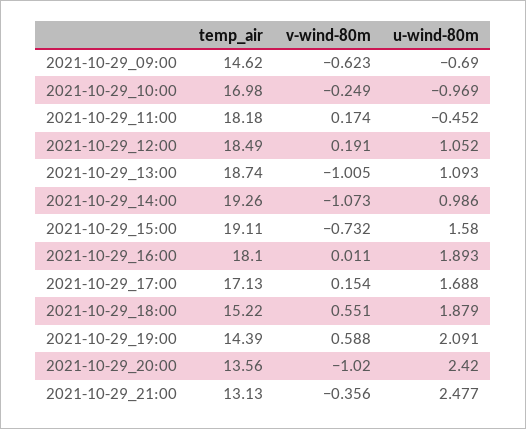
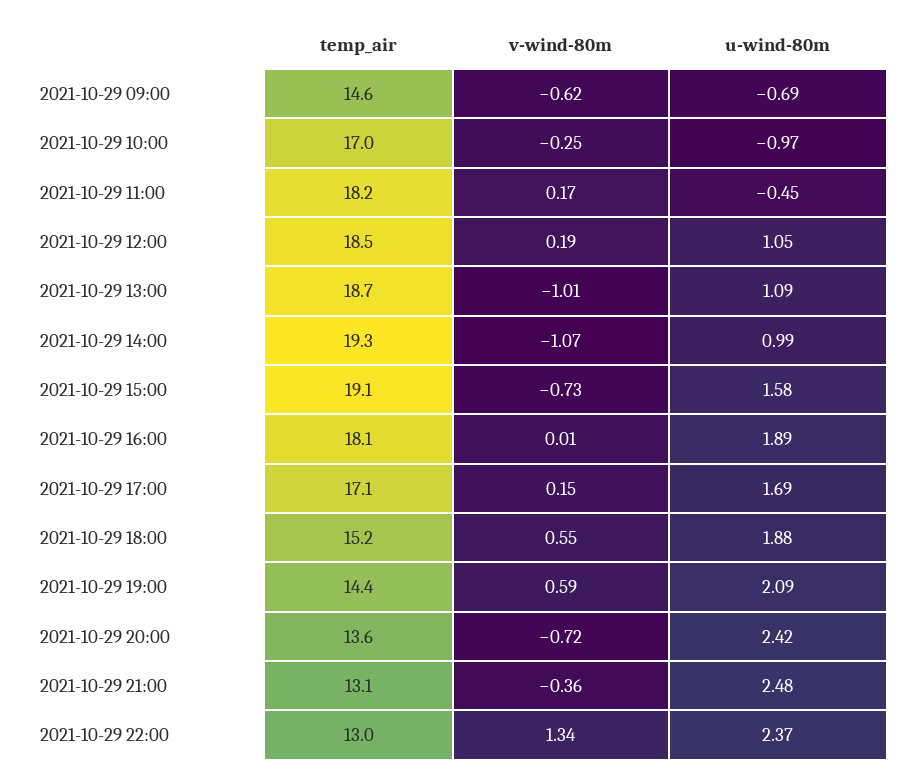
v-wind-80m, 2021-10-29_20:00: -1.02 -> -0.72
temp_air, 2021-10-29 22:00: none -> 13
v-wind-80m, 2021-10-29 22:00: none -> 1.34
u-wind-80m, 2021-10-29 22:00: none -> 2.37

